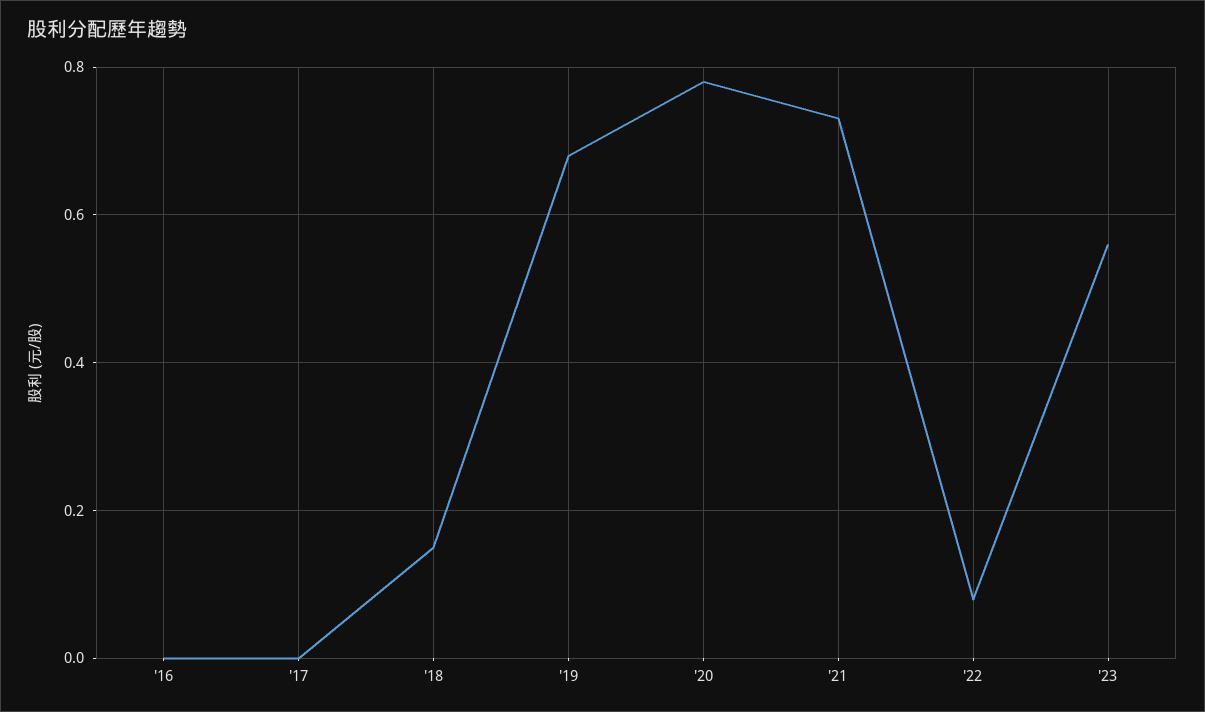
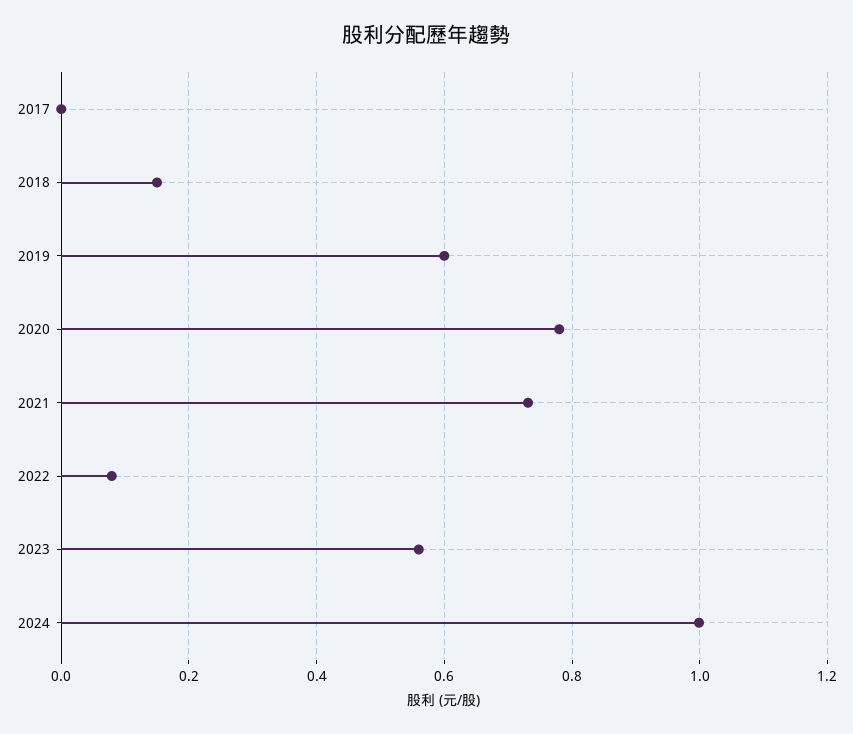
'16: 0 -> none
'19: 0.68 -> 0.6
2024: none -> 1

